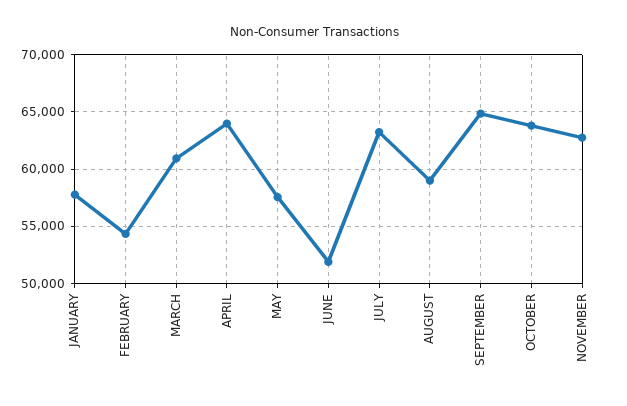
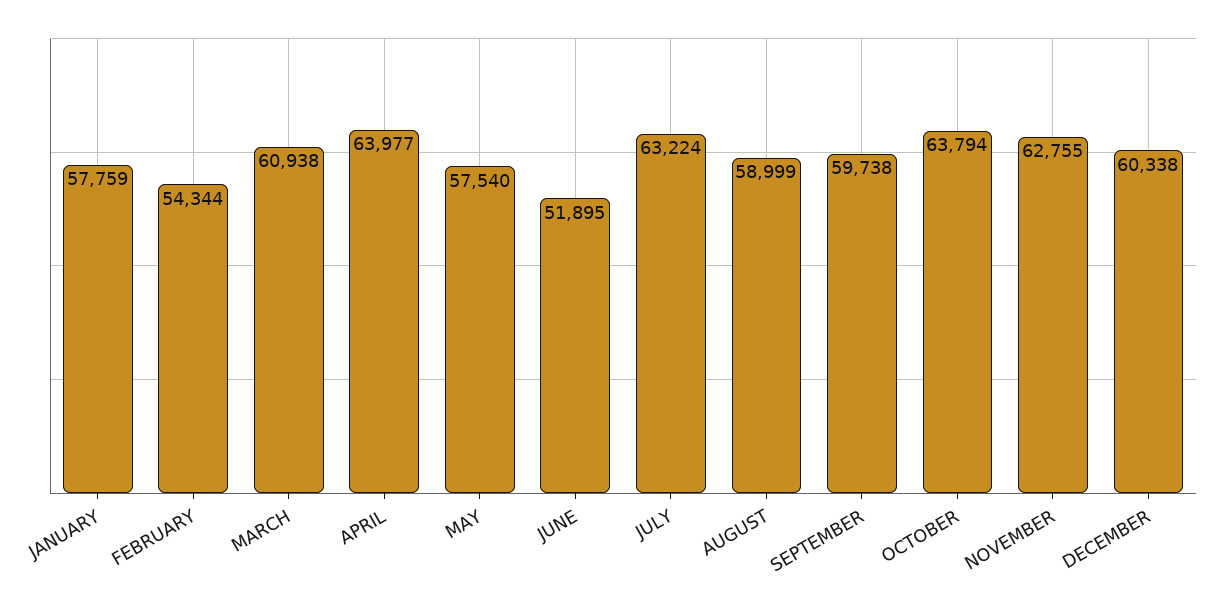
SEPTEMBER: 65000 -> 59738
DECEMBER: none -> 60338

